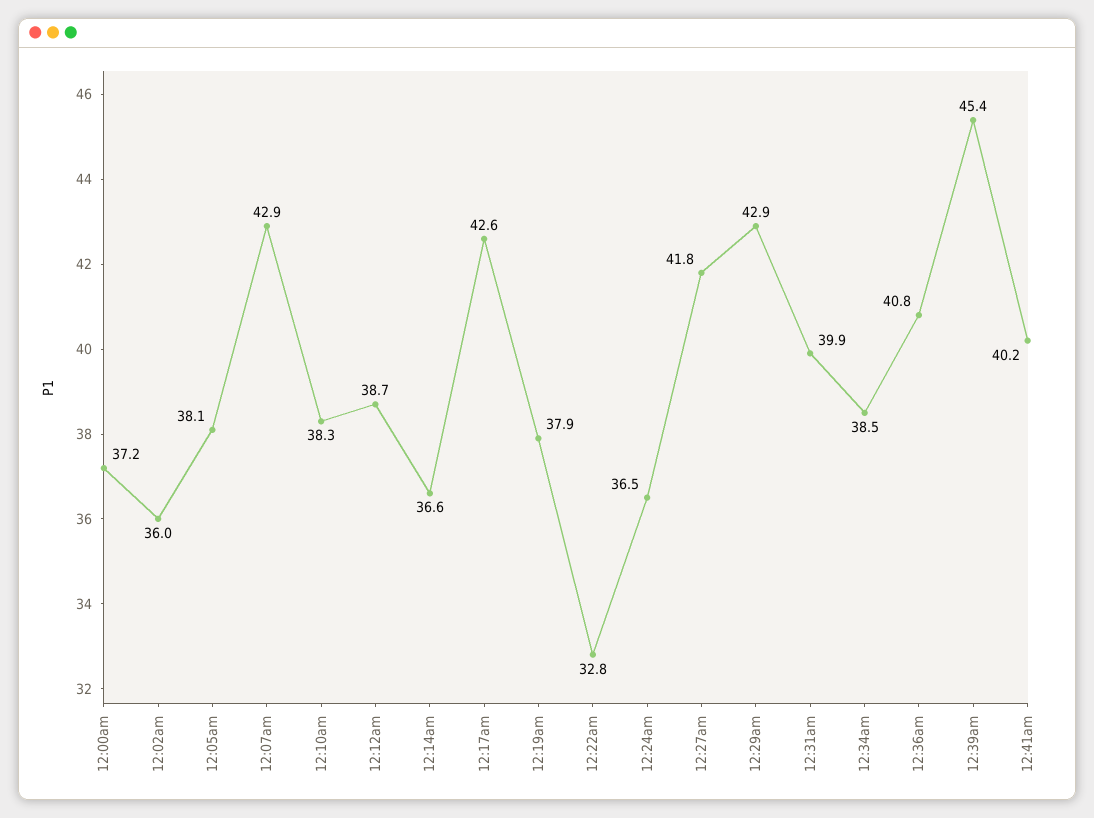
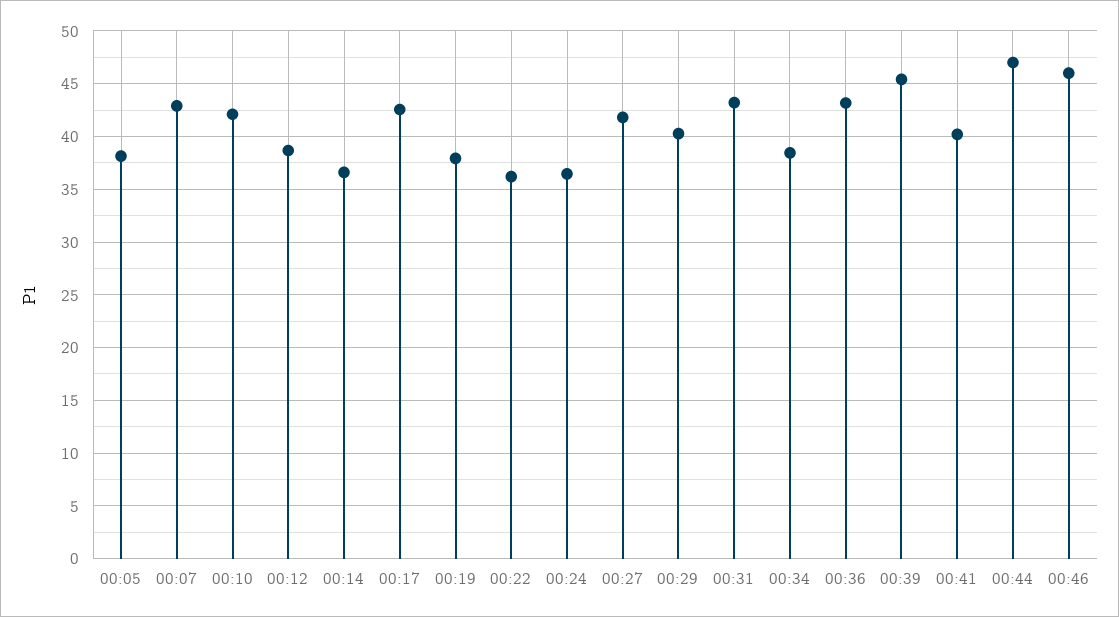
12:00am: 37.2 -> none
12:02am: 36 -> none
12:10am: 38.3 -> 42
12:22am: 32.8 -> 36
12:29am: 42.9 -> 40
12:31am: 39.9 -> 43
12:36am: 40.8 -> 43
00:44: none -> 47
00:46: none -> 46

